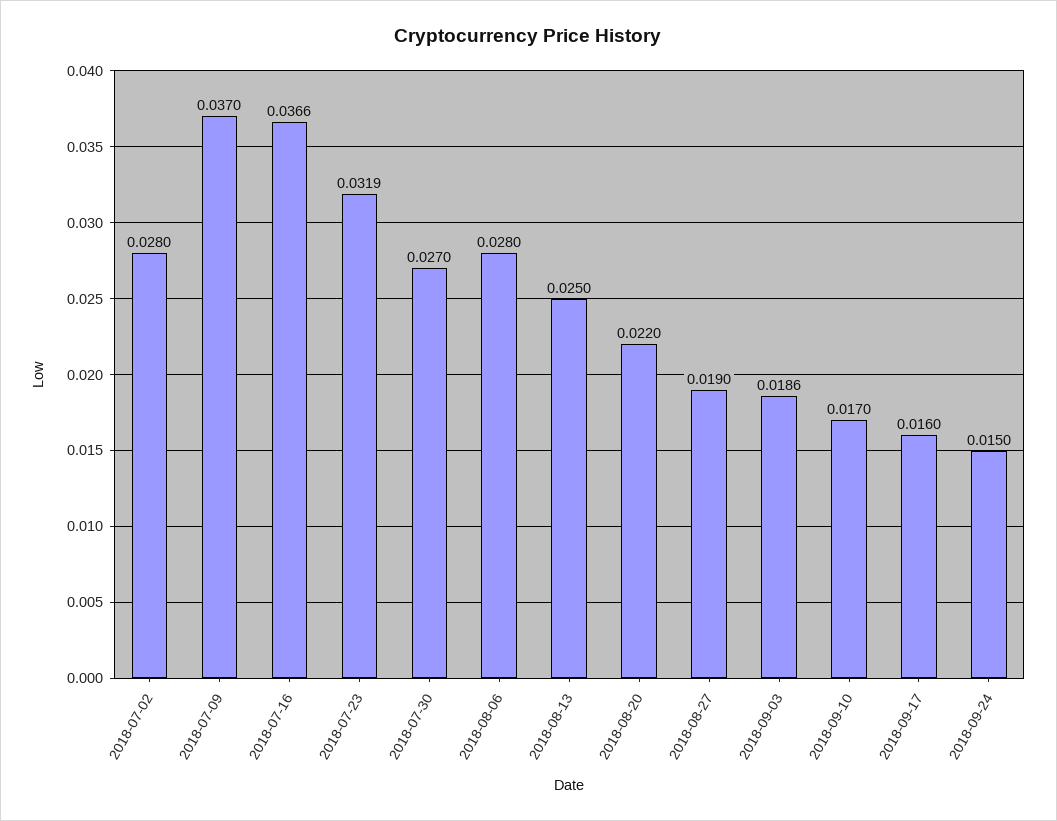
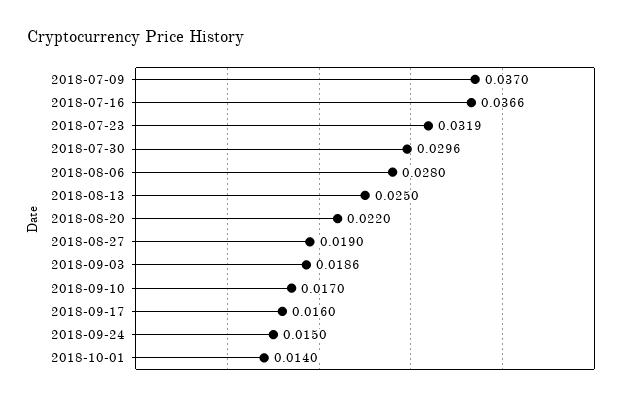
2018-07-02: 0.028 -> none
2018-07-30: 0.027 -> 0.0296
2018-10-01: none -> 0.014

